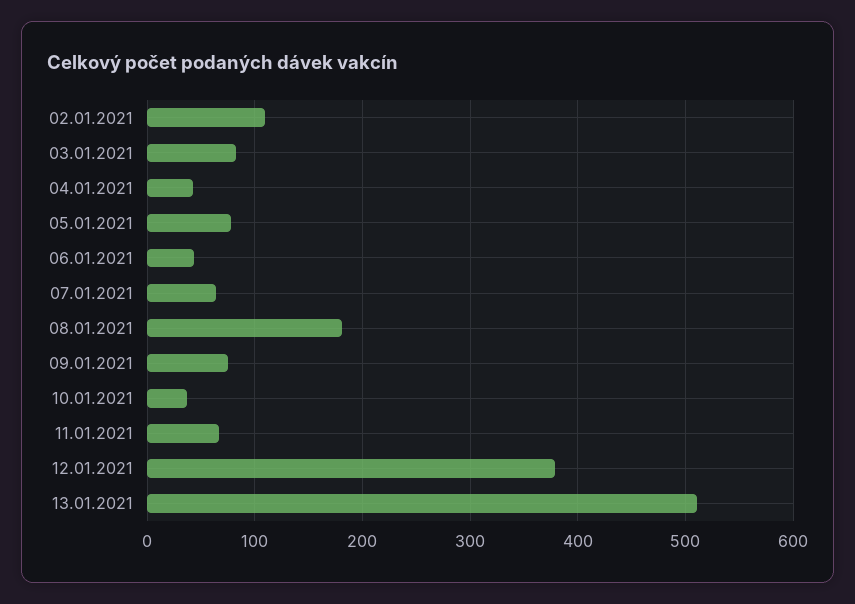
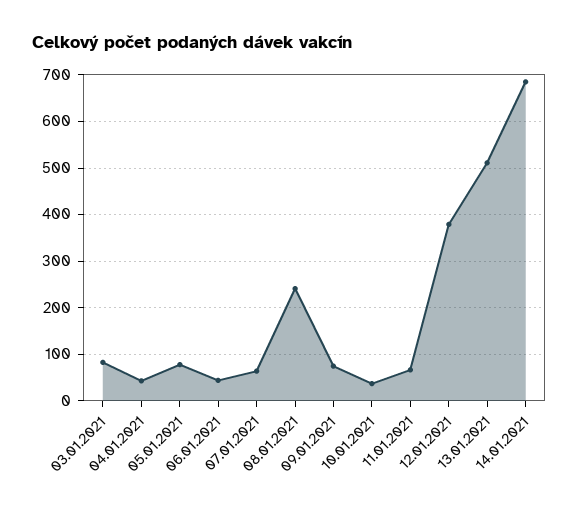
02.01.2021: 110 -> none
08.01.2021: 180 -> 240
14.01.2021: none -> 680

